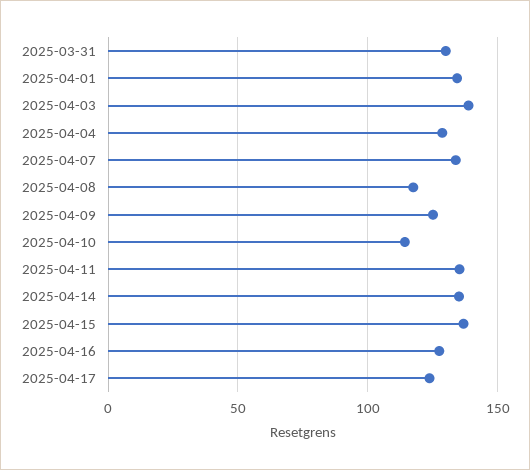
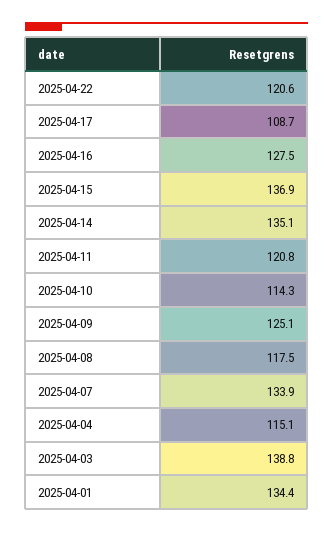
2025-03-31: 130 -> none
2025-04-04: 130 -> 115.1
2025-04-11: 135 -> 120.8
2025-04-17: 125 -> 108.7
2025-04-22: none -> 120.6

